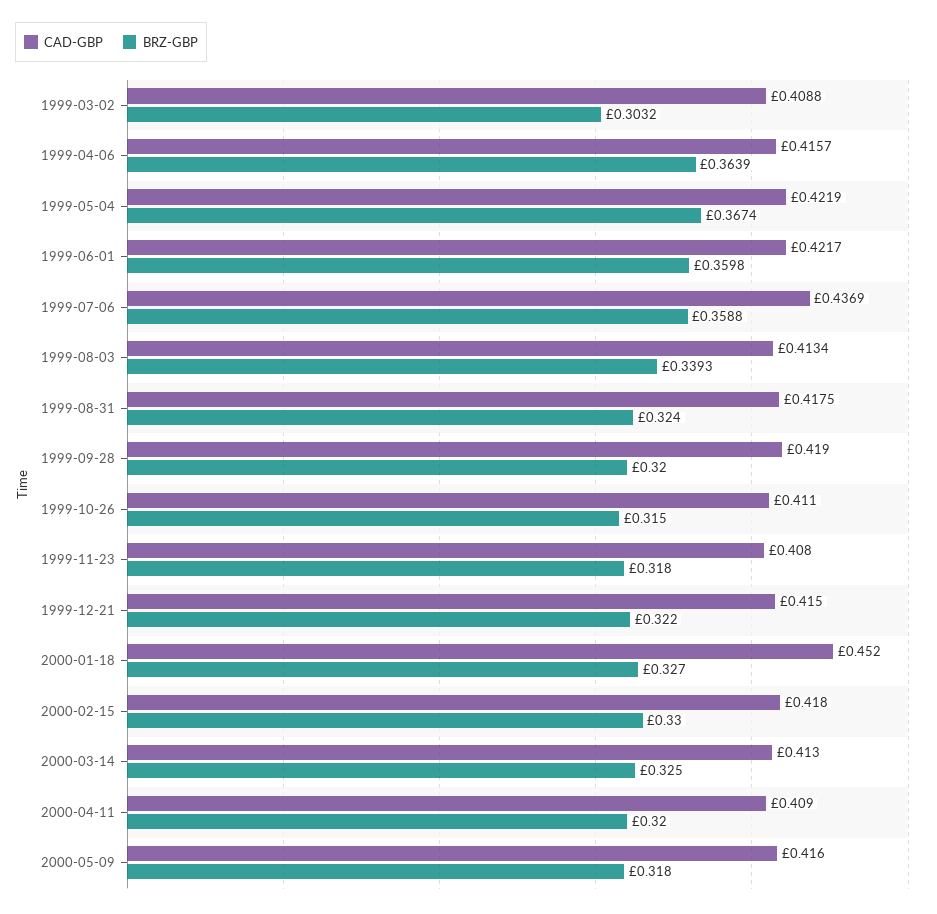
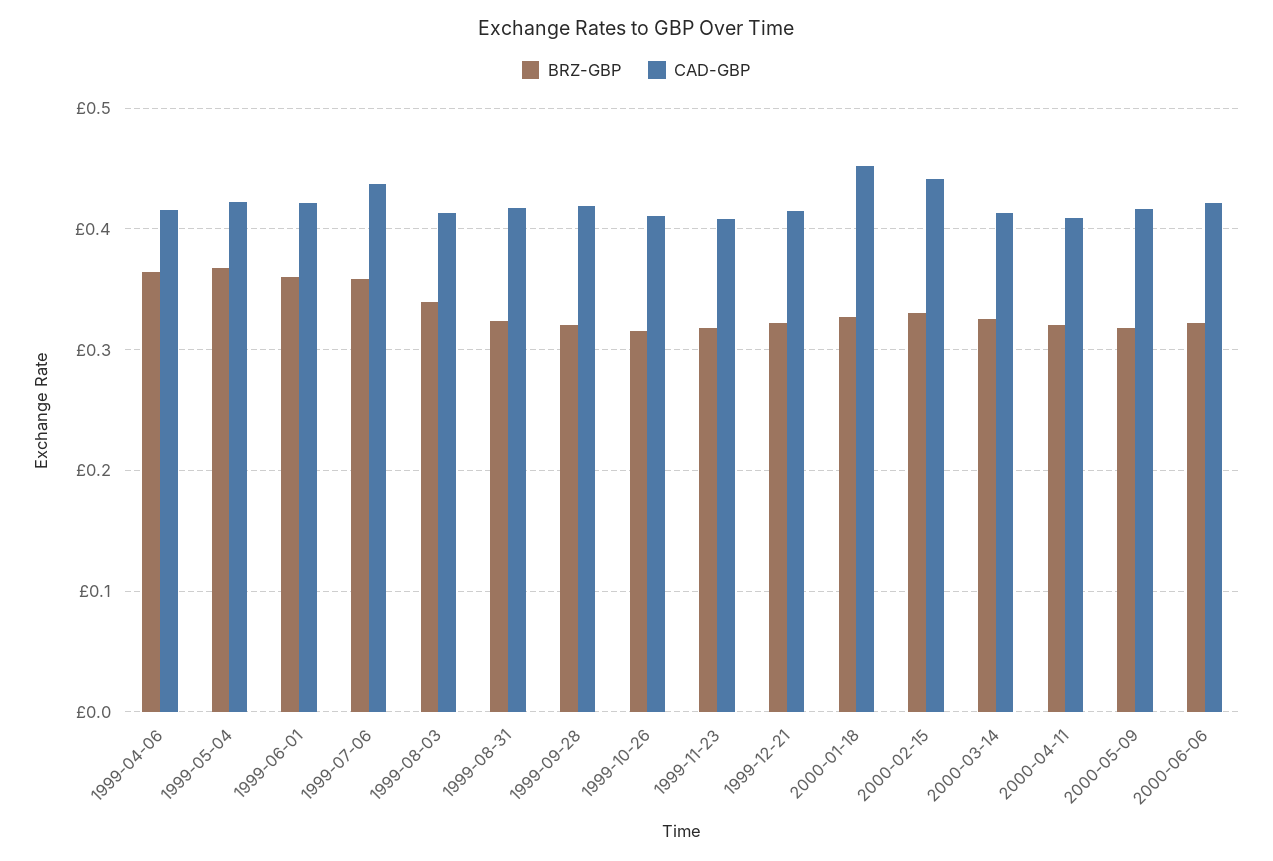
CAD-GBP, 1999-03-02: 0.4088 -> none
BRZ-GBP, 1999-03-02: 0.3032 -> none
CAD-GBP, 2000-02-15: 0.418 -> 0.44
BRZ-GBP, 2000-06-06: none -> 0.32
CAD-GBP, 2000-06-06: none -> 0.42

